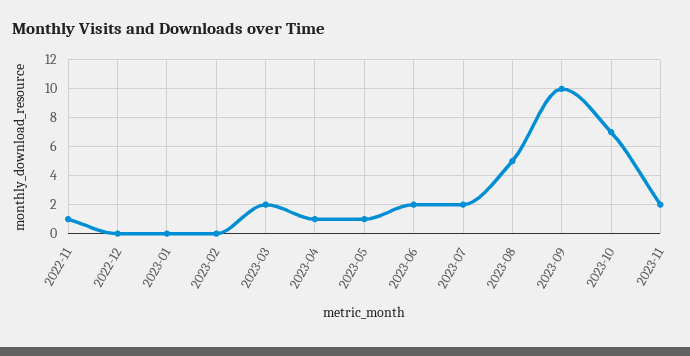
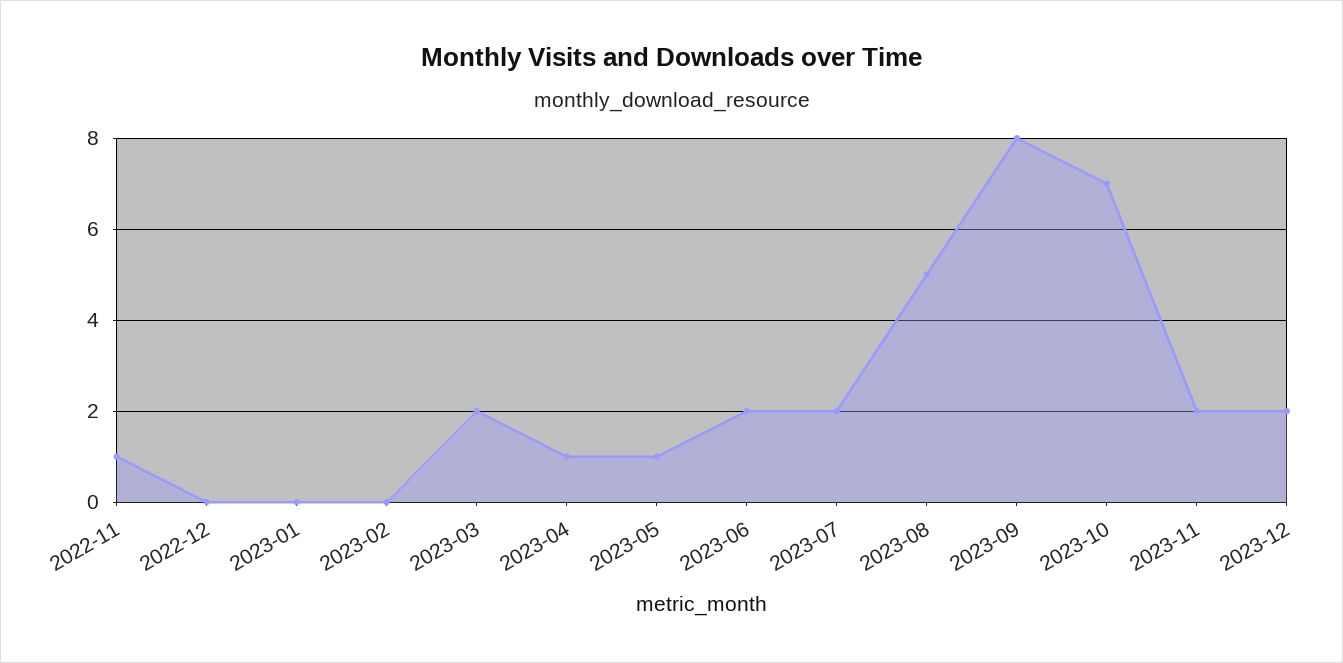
2023-09: 10 -> 8
2023-12: none -> 2

